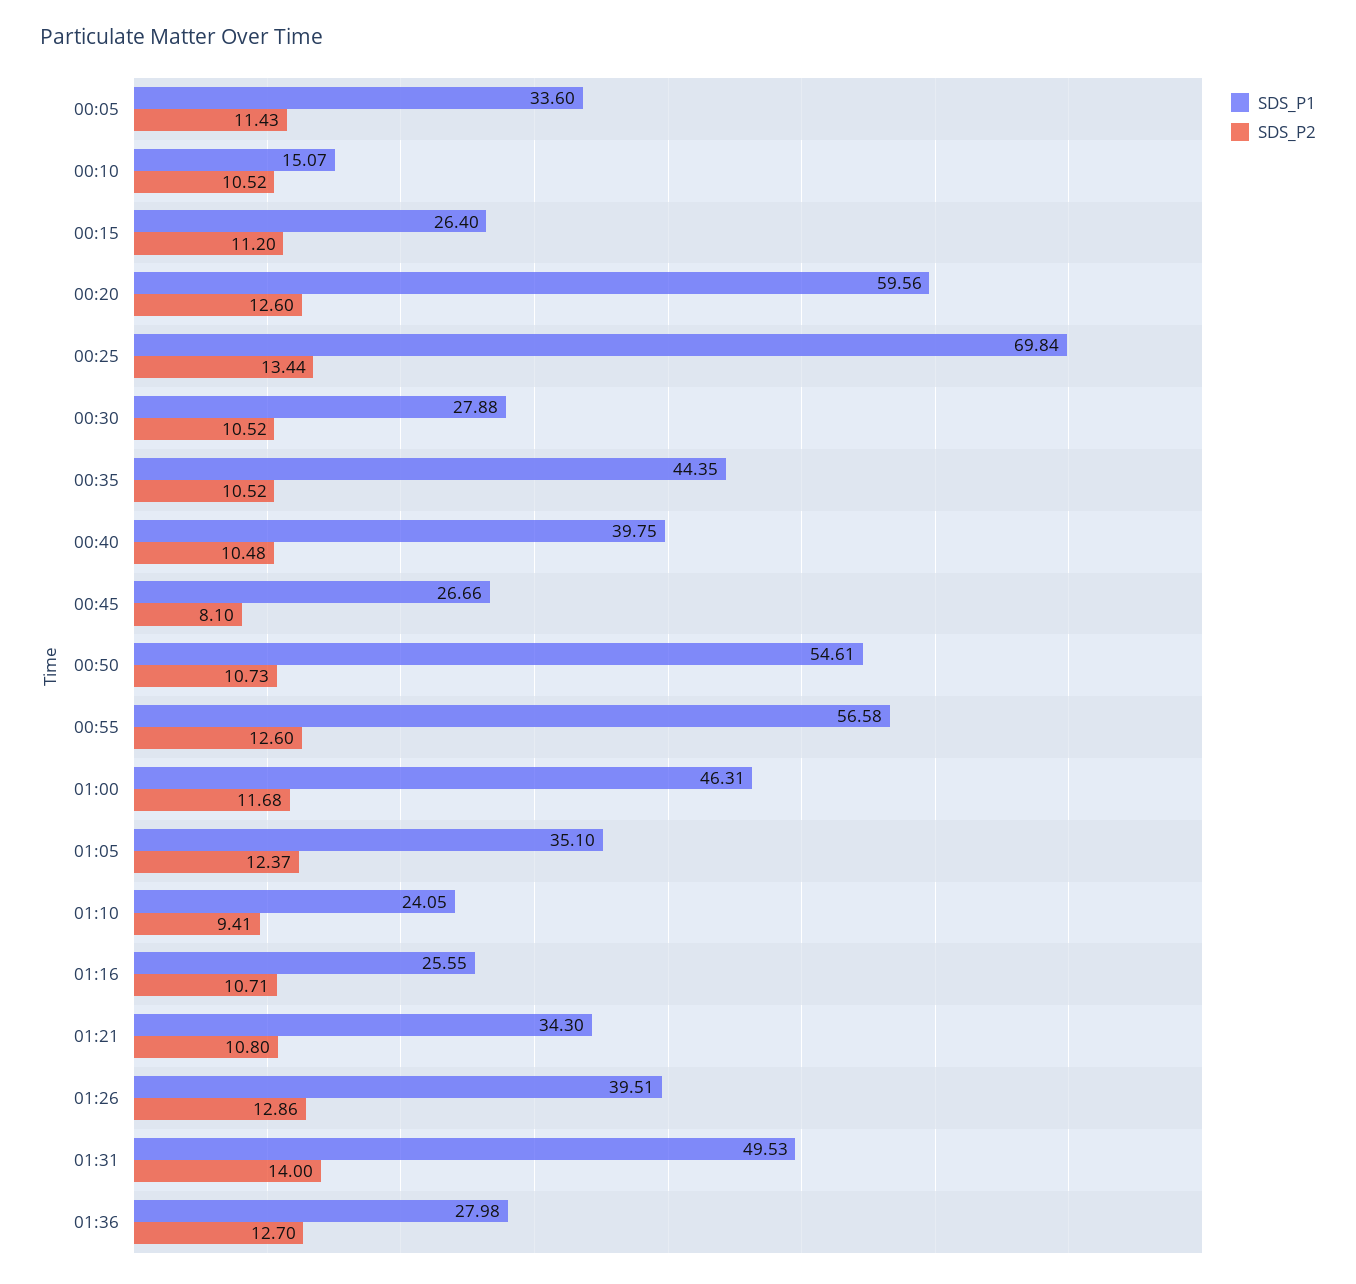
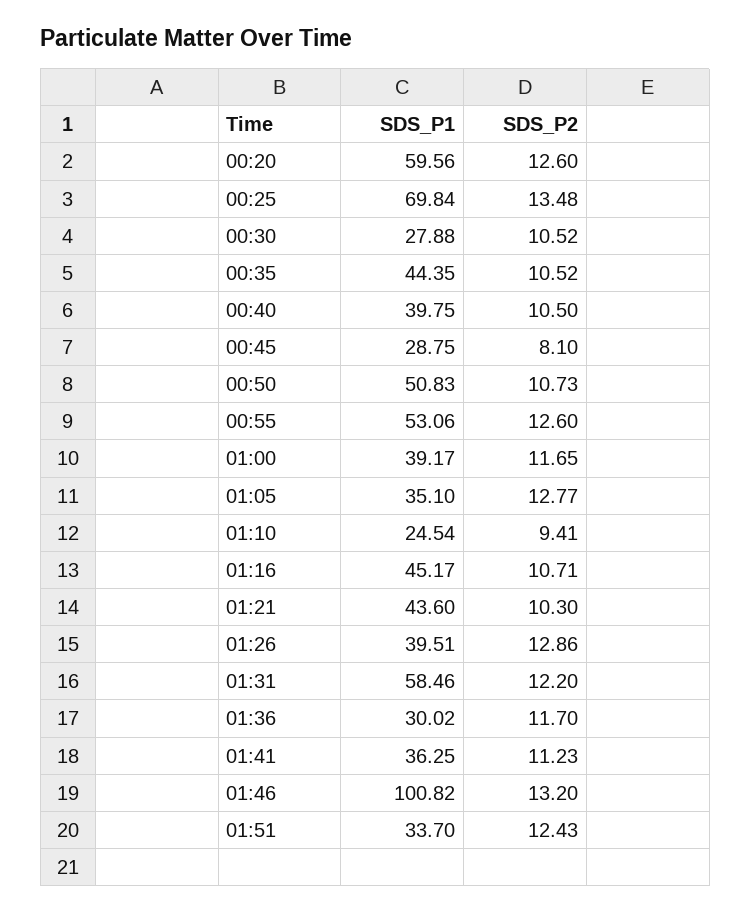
SDS_P1, 00:05: 33.6 -> none
SDS_P2, 00:05: 11.43 -> none
SDS_P1, 00:10: 15.07 -> none
SDS_P2, 00:10: 10.52 -> none
SDS_P1, 00:15: 26.4 -> none
SDS_P2, 00:15: 11.2 -> none
SDS_P2, 00:25: 13.44 -> 13.48
SDS_P2, 00:40: 10.48 -> 10.5
SDS_P1, 00:45: 26.66 -> 28.75
SDS_P1, 00:50: 54.61 -> 50.83
SDS_P1, 00:55: 56.58 -> 53.06
SDS_P1, 01:00: 46.31 -> 39.17
SDS_P2, 01:00: 11.68 -> 11.65
SDS_P2, 01:05: 12.37 -> 12.77
SDS_P1, 01:10: 24.05 -> 24.54
SDS_P1, 01:16: 25.55 -> 45.17
SDS_P1, 01:21: 34.3 -> 43.6
SDS_P2, 01:21: 10.8 -> 10.3
SDS_P1, 01:31: 49.53 -> 58.46
SDS_P2, 01:31: 14 -> 12.2
SDS_P1, 01:36: 27.98 -> 30.02
SDS_P2, 01:36: 12.7 -> 11.7
SDS_P1, 01:41: none -> 36.25
SDS_P2, 01:41: none -> 11.23
SDS_P1, 01:46: none -> 100.82
SDS_P2, 01:46: none -> 13.2
SDS_P1, 01:51: none -> 33.7
SDS_P2, 01:51: none -> 12.43

